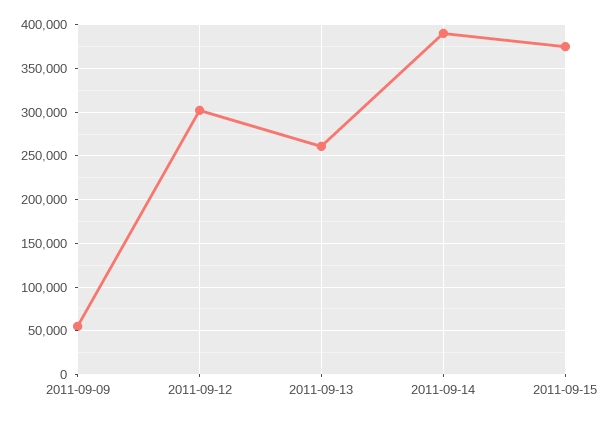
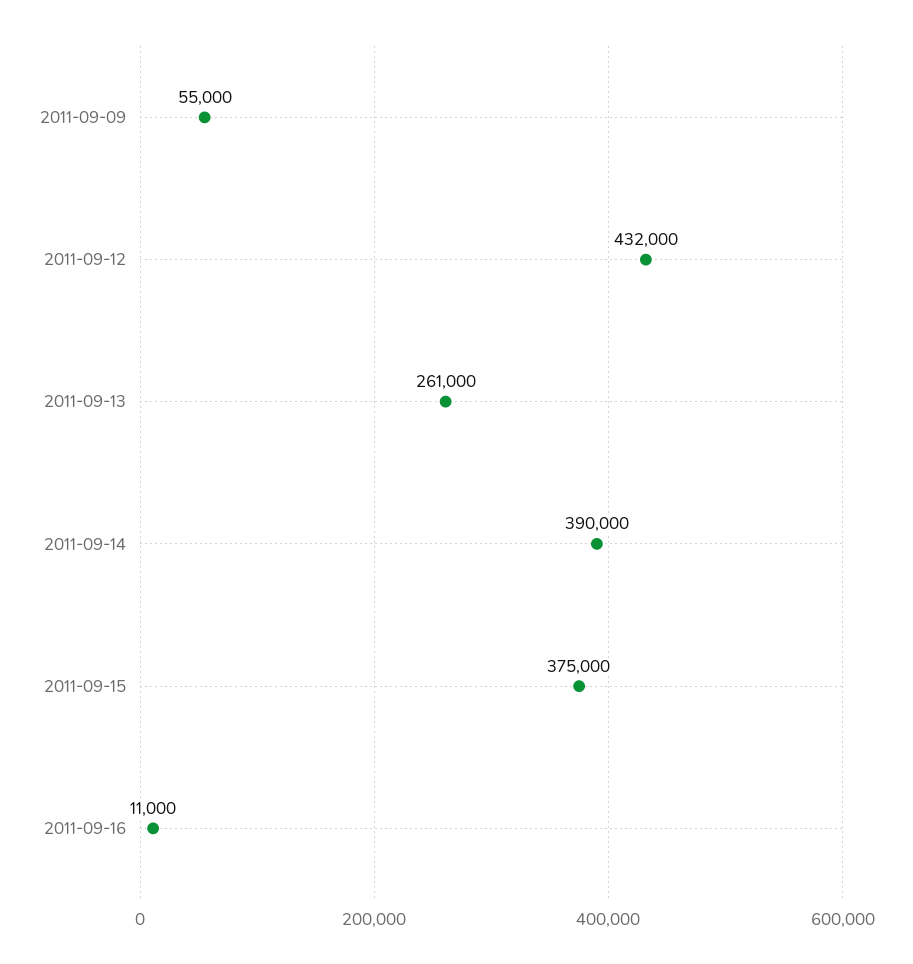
2011-09-12: 300000 -> 432000
2011-09-16: none -> 11000

